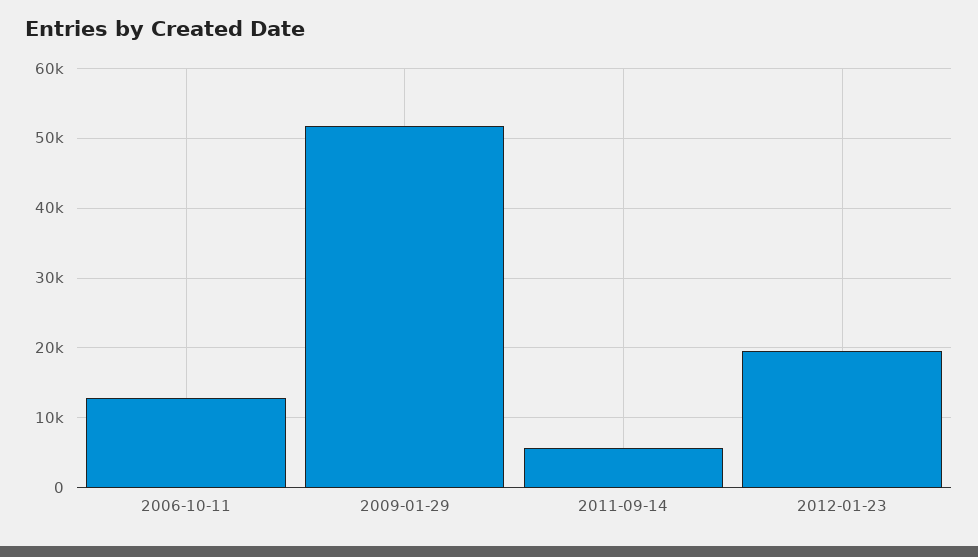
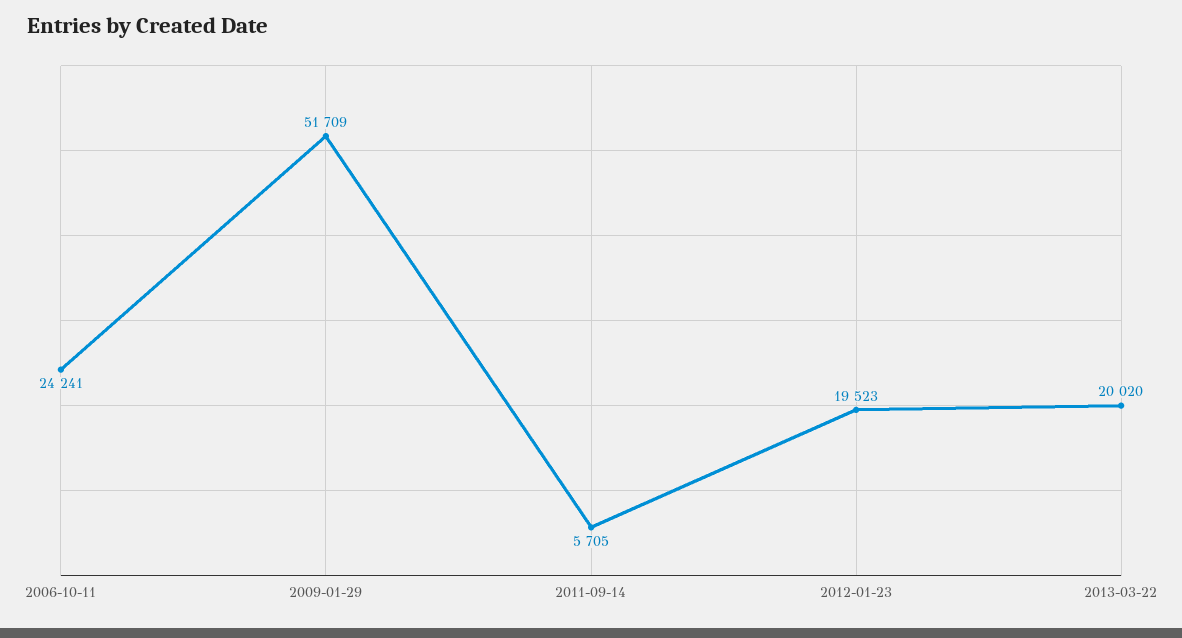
2006-10-11: 13000 -> 24241
2013-03-22: none -> 20020

